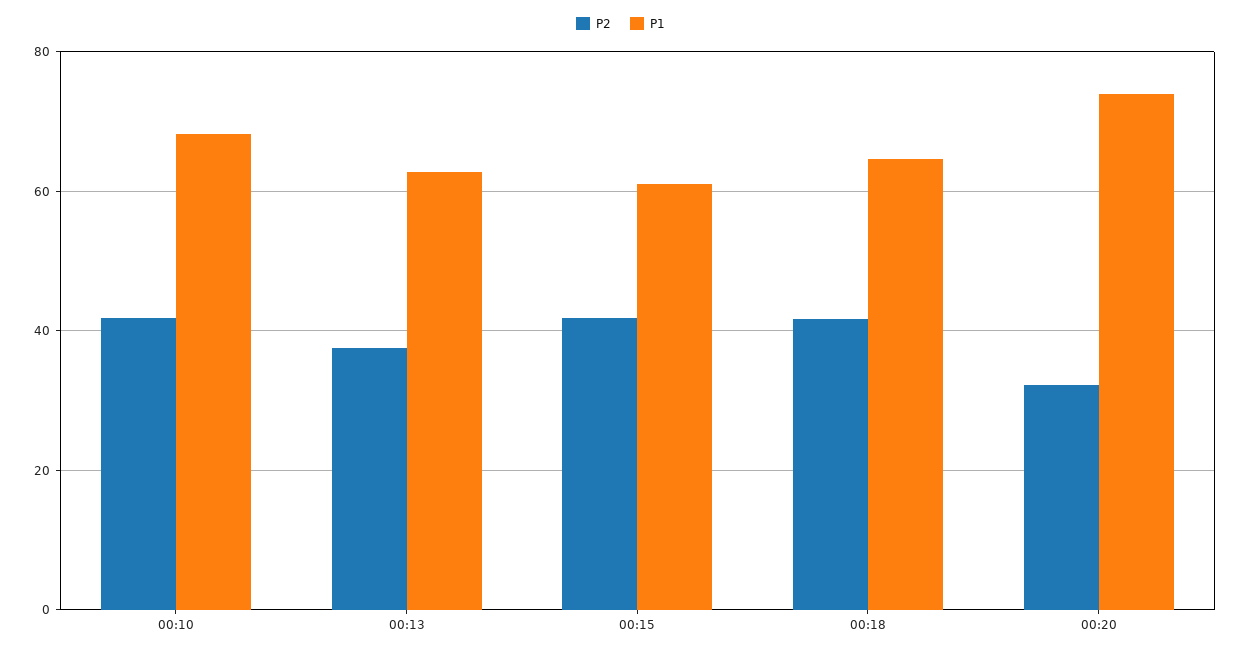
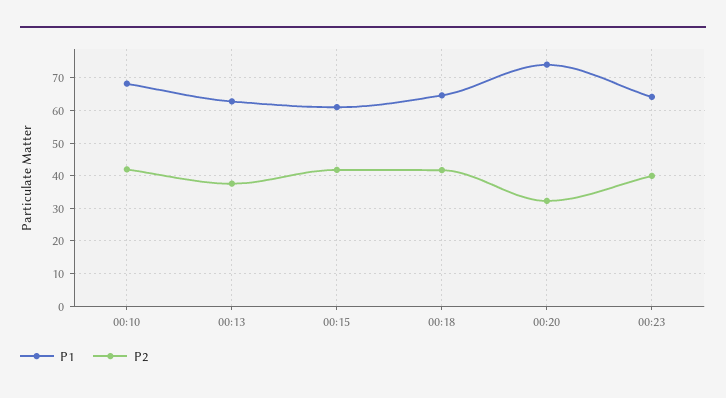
P1, 00:23: none -> 64
P2, 00:23: none -> 40

